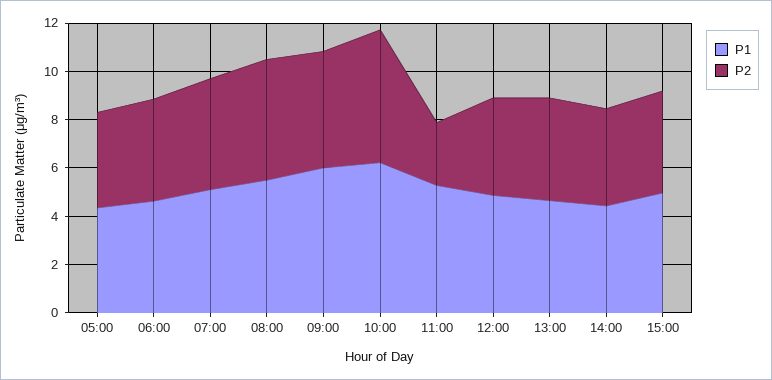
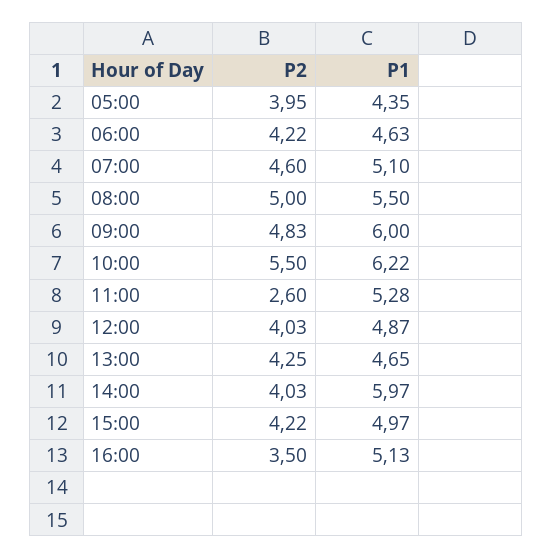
P1, 14:00: 4.5 -> 5.97
P2, 16:00: none -> 3.5
P1, 16:00: none -> 5.13

